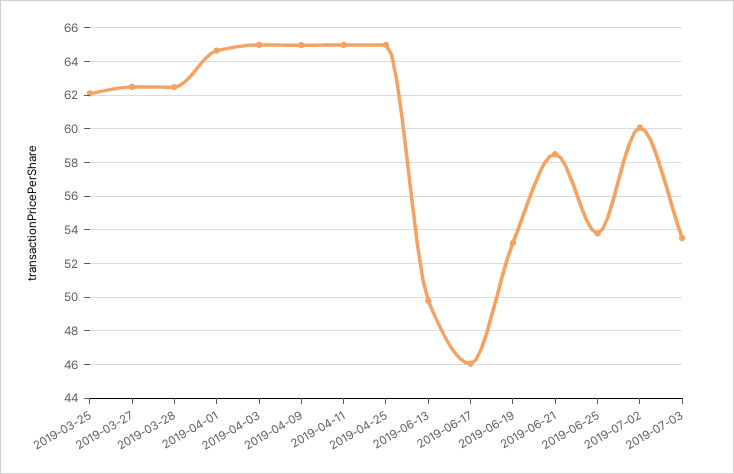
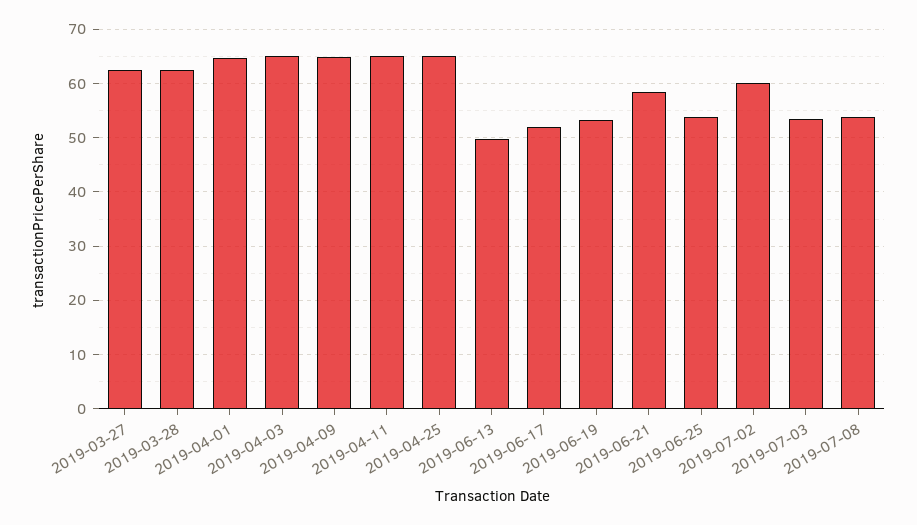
2019-03-25: 62 -> none
2019-06-17: 46 -> 52
2019-07-08: none -> 54

